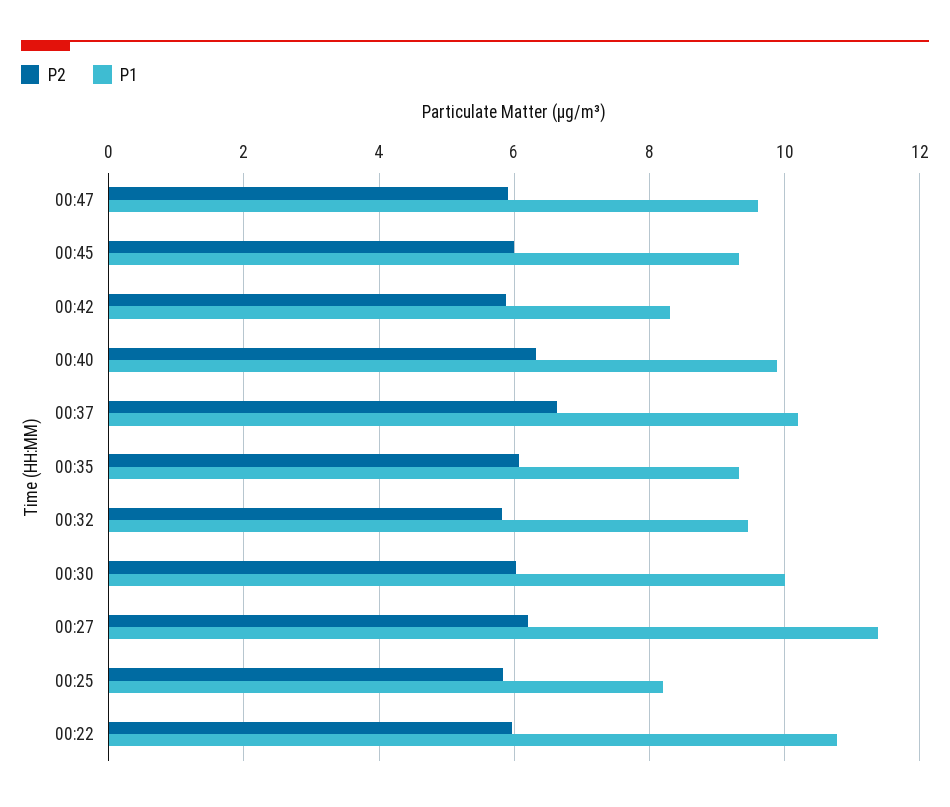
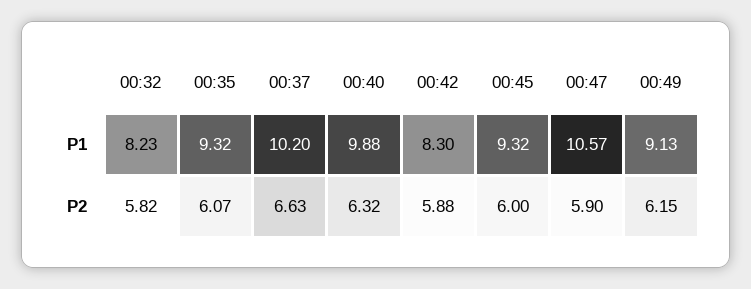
P1, 00:47: 9.6 -> 10.57
P1, 00:32: 9.4 -> 8.23
P2, 00:30: 6 -> none
P1, 00:30: 10 -> none
P2, 00:27: 6.2 -> none
P1, 00:27: 11.4 -> none
P2, 00:25: 5.8 -> none
P1, 00:25: 8.2 -> none
P2, 00:22: 6 -> none
P1, 00:22: 10.8 -> none
P1, 00:49: none -> 9.13
P2, 00:49: none -> 6.15

